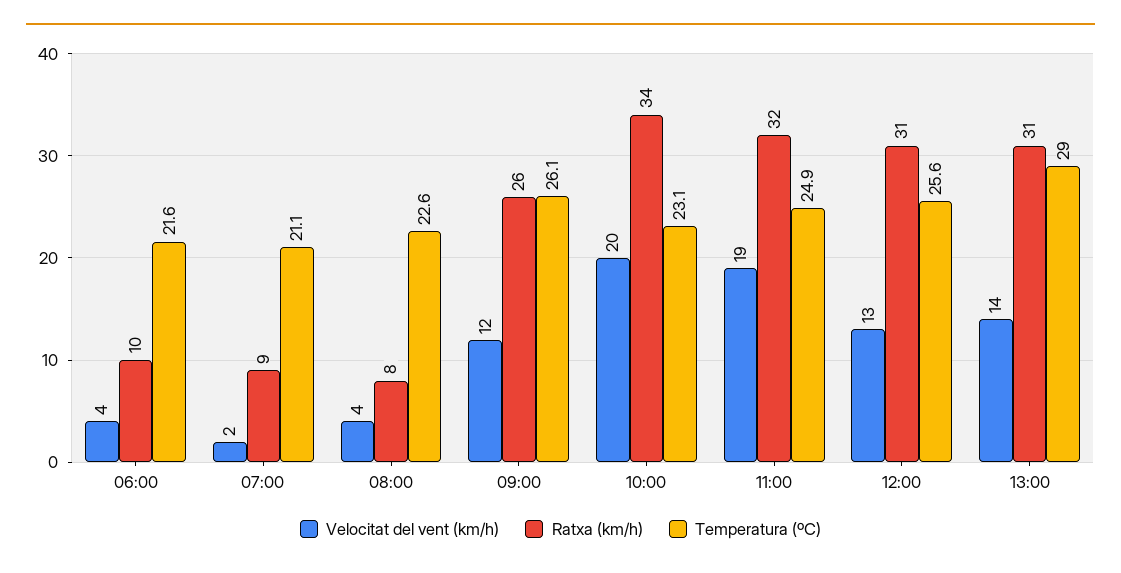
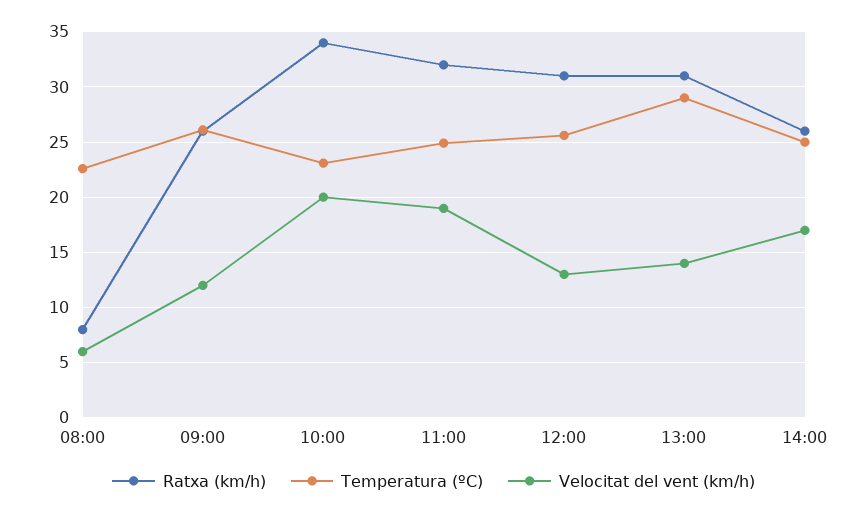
Velocitat del vent (km/h), 06:00: 4 -> none
Ratxa (km/h), 06:00: 10 -> none
Temperatura (ºC), 06:00: 21.6 -> none
Velocitat del vent (km/h), 07:00: 2 -> none
Ratxa (km/h), 07:00: 9 -> none
Temperatura (ºC), 07:00: 21.1 -> none
Velocitat del vent (km/h), 08:00: 4 -> 6
Ratxa (km/h), 14:00: none -> 26
Temperatura (ºC), 14:00: none -> 25
Velocitat del vent (km/h), 14:00: none -> 17

